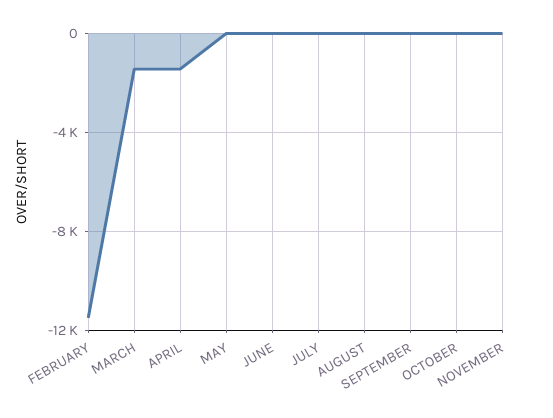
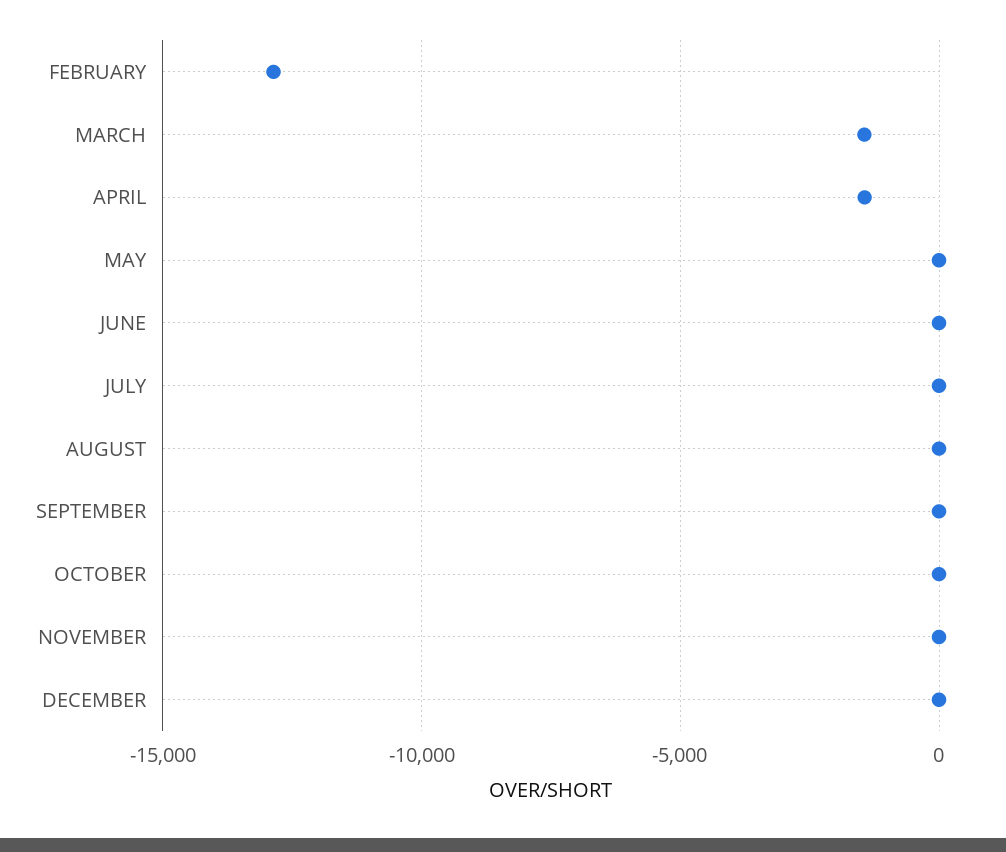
FEBRUARY: -11500 -> -13000
DECEMBER: none -> 0

